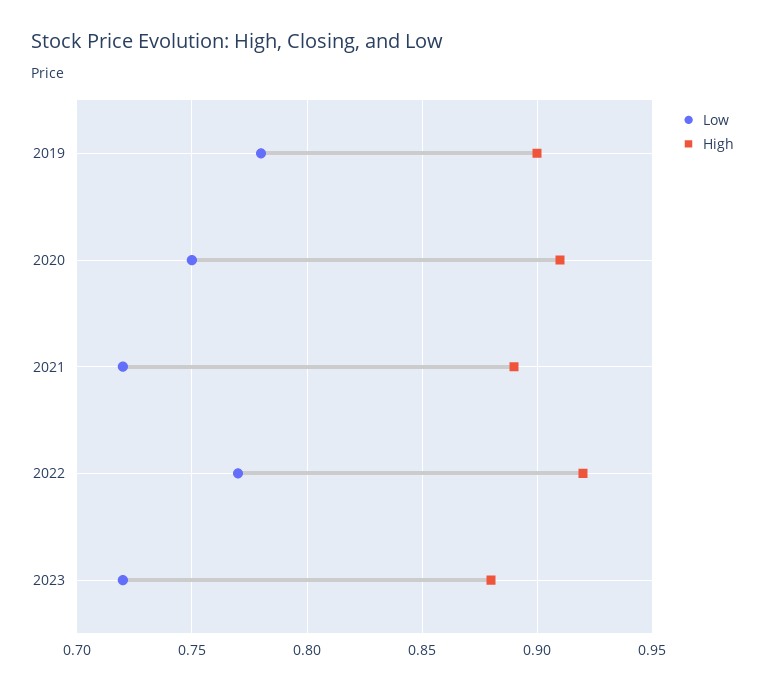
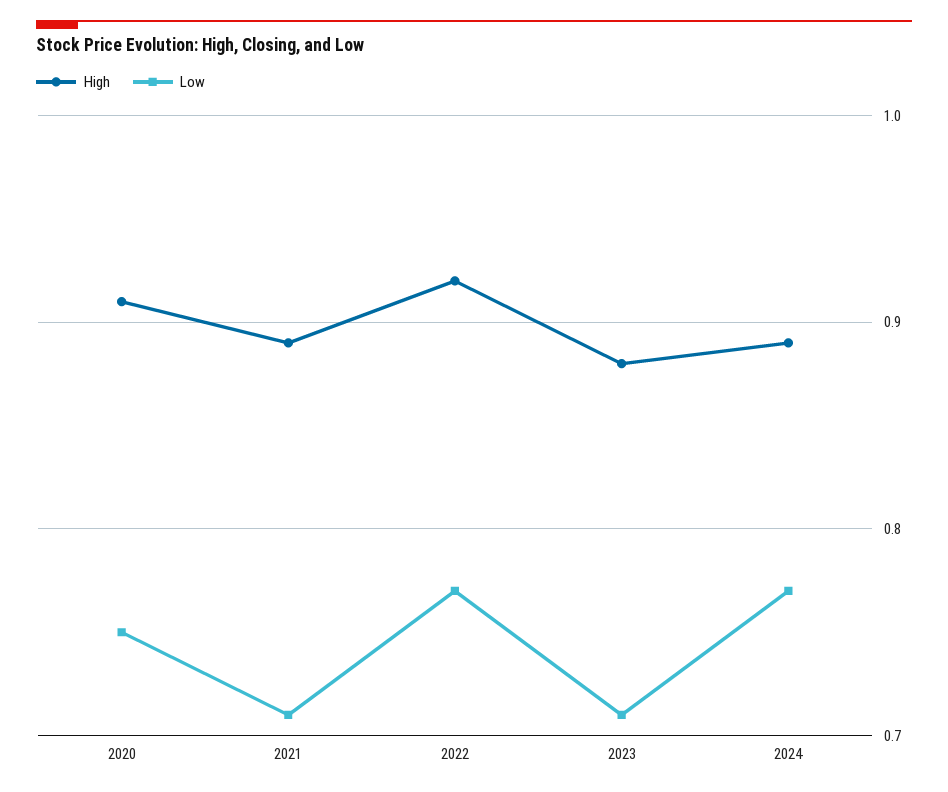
Low, 2019: 0.78 -> none
High, 2019: 0.9 -> none
Low, 2021: 0.72 -> 0.71
Low, 2023: 0.72 -> 0.71
High, 2024: none -> 0.89
Low, 2024: none -> 0.77

